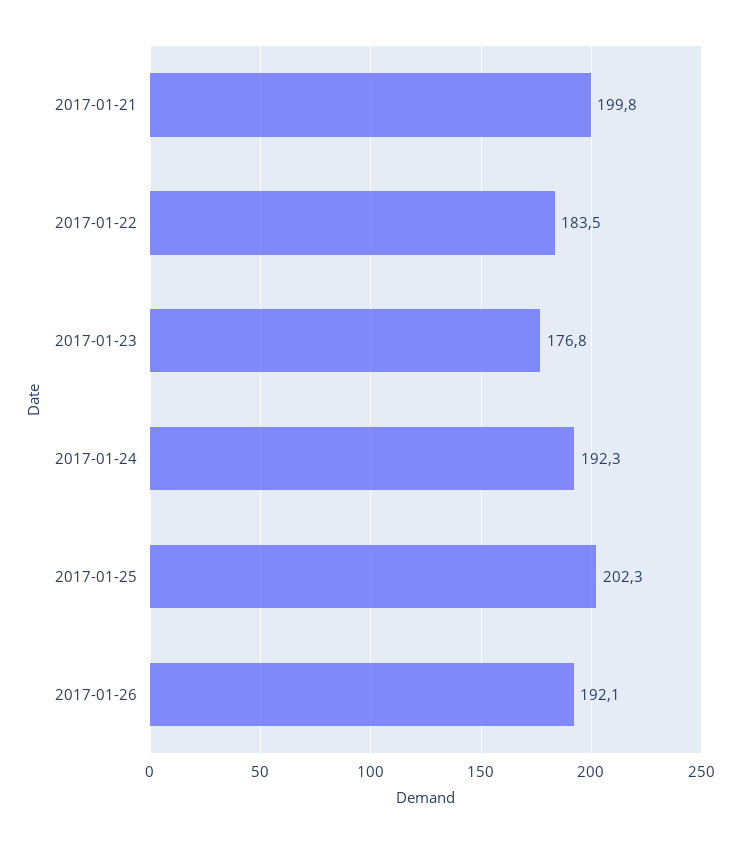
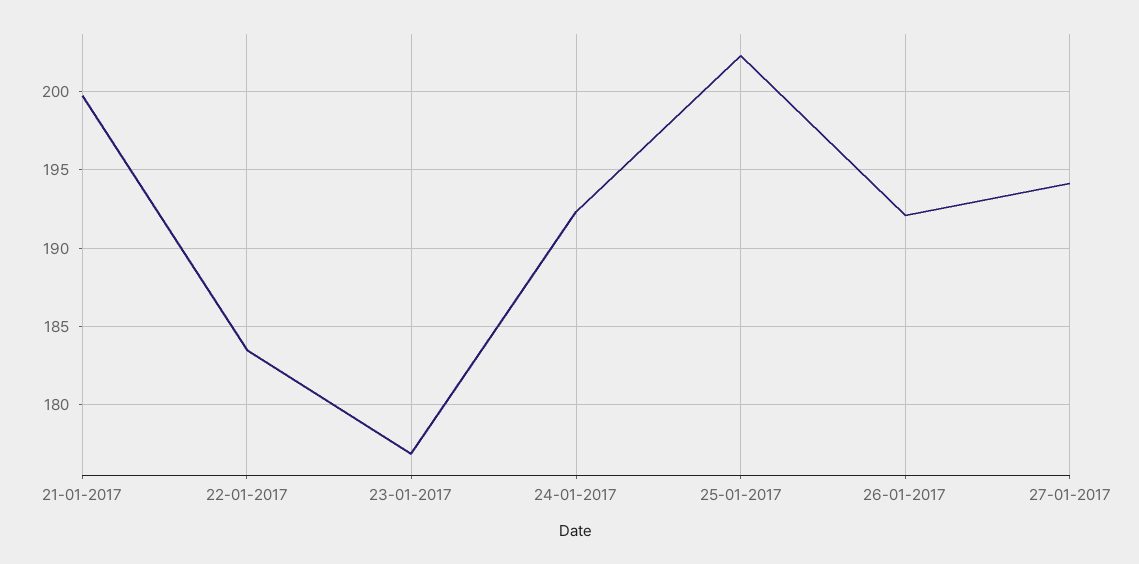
27-01-2017: none -> 194

